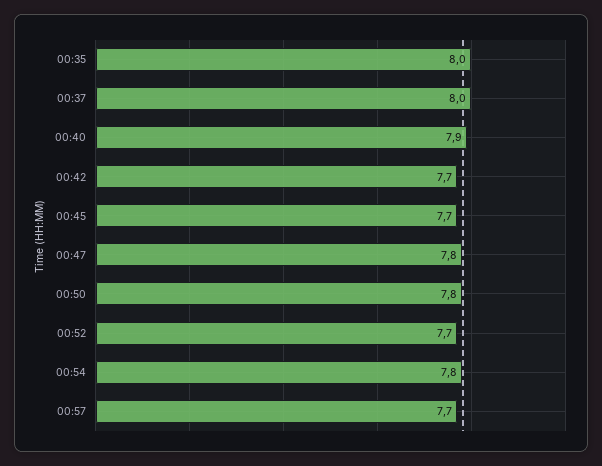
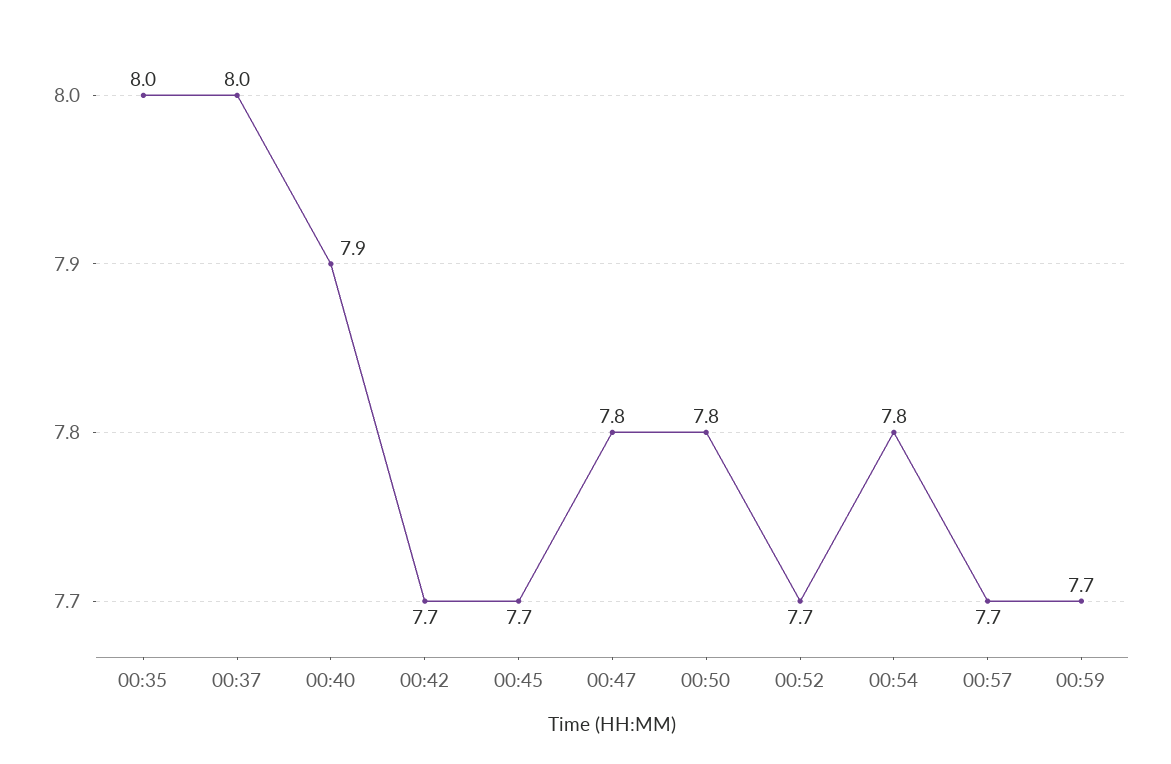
00:59: none -> 7.7

